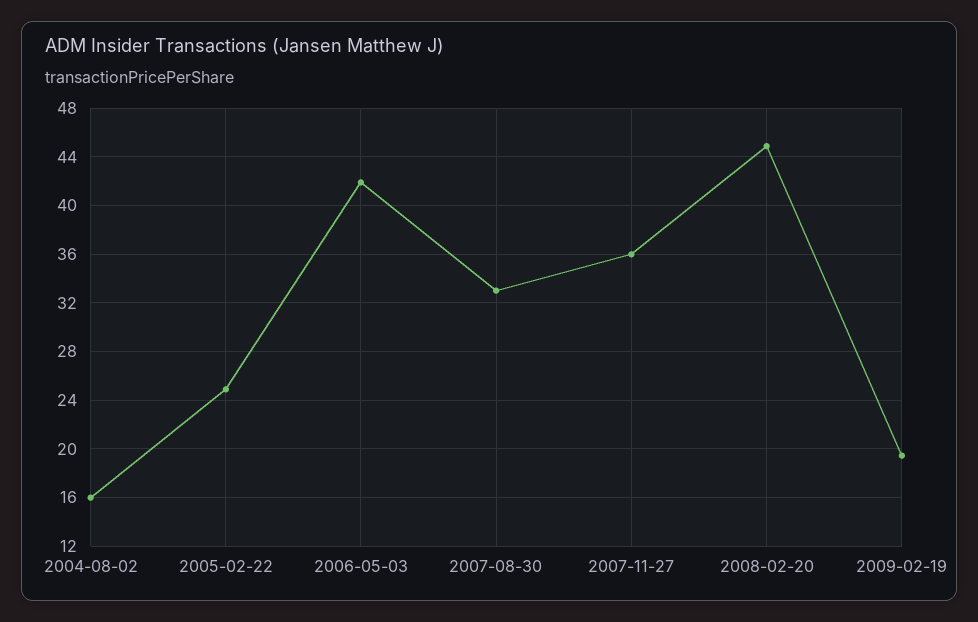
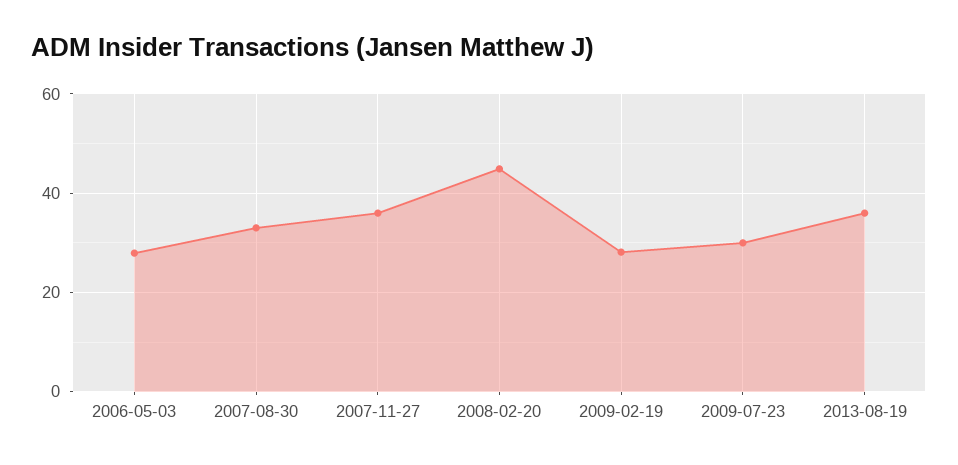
2004-08-02: 16 -> none
2005-02-22: 25 -> none
2006-05-03: 42 -> 28
2009-02-19: 19.5 -> 28
2009-07-23: none -> 30
2013-08-19: none -> 36

